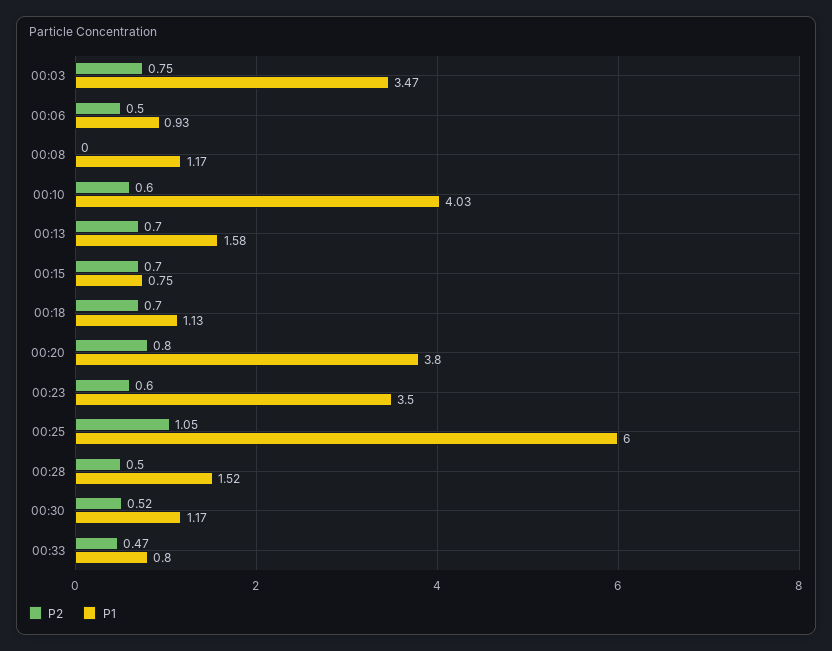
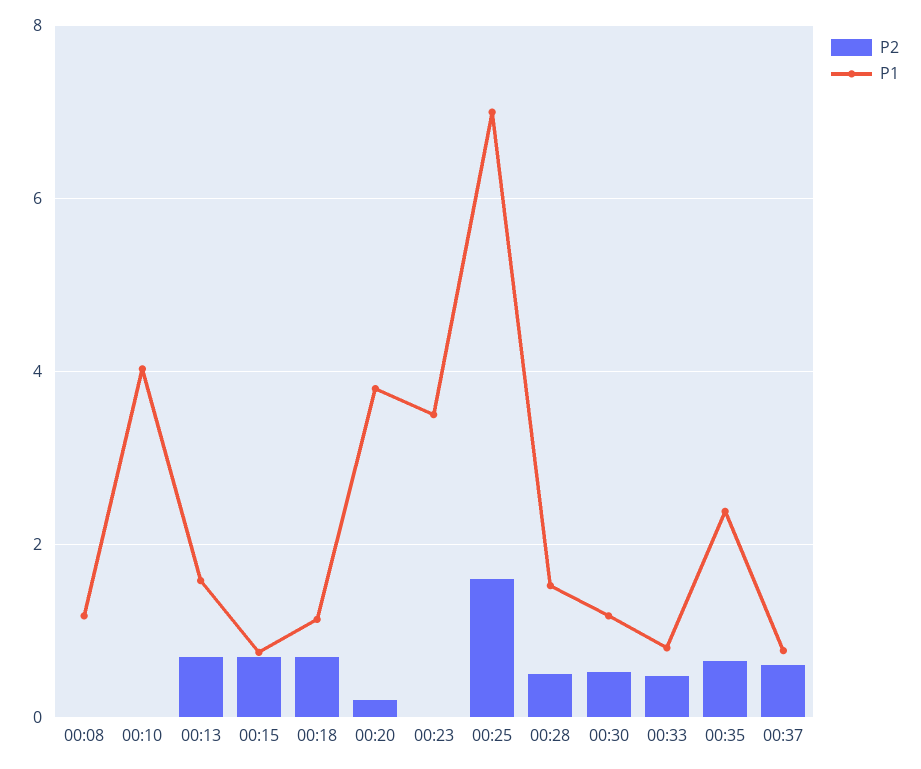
P2, 00:03: 0.75 -> none
P1, 00:03: 3.47 -> none
P2, 00:06: 0.5 -> none
P1, 00:06: 0.93 -> none
P2, 00:10: 0.6 -> 0
P2, 00:20: 0.8 -> 0.2
P2, 00:23: 0.6 -> 0
P2, 00:25: 1.05 -> 1.6
P1, 00:25: 6 -> 7
P2, 00:35: none -> 0.6
P1, 00:35: none -> 2.4
P2, 00:37: none -> 0.6
P1, 00:37: none -> 0.8

